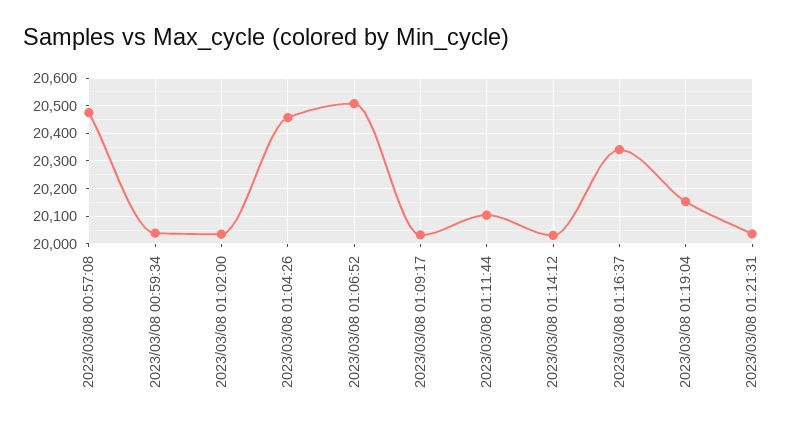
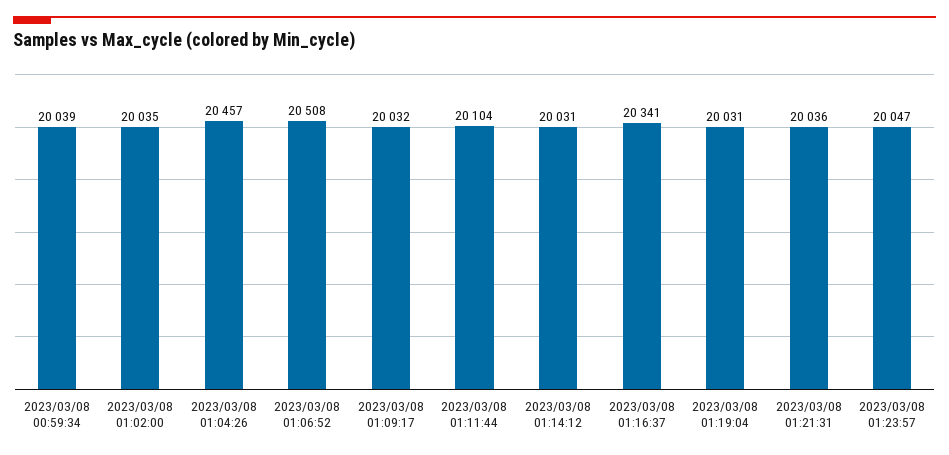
2023/03/08 00:57:08: 20475 -> none
2023/03/08 01:19:04: 20150 -> 20031
2023/03/08 01:23:57: none -> 20047

